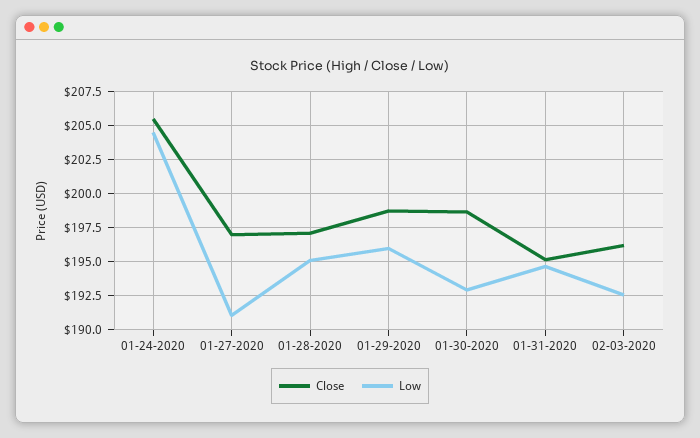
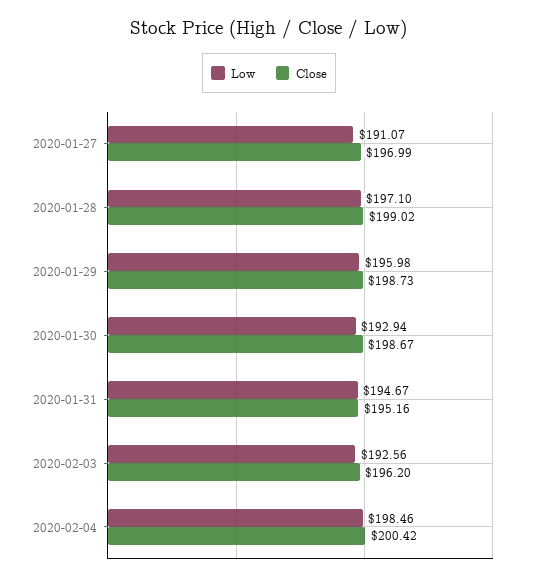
Close, 01-24-2020: 205.5 -> none
Low, 01-24-2020: 204.5 -> none
Close, 01-28-2020: 197 -> 199.02
Low, 01-28-2020: 195 -> 197.1
Low, 2020-02-04: none -> 198.46
Close, 2020-02-04: none -> 200.42

